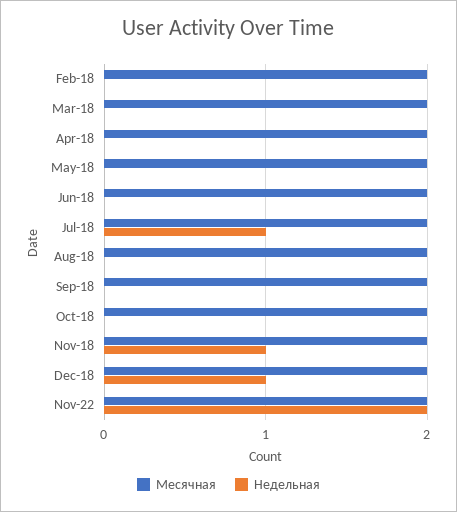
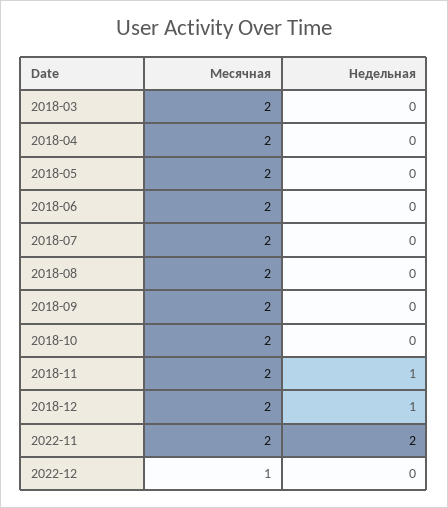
Месячная, Feb-18: 2 -> none
Недельная, Feb-18: 0 -> none
Недельная, Jul-18: 1 -> 0
Месячная, 2022-12: none -> 1
Недельная, 2022-12: none -> 0

